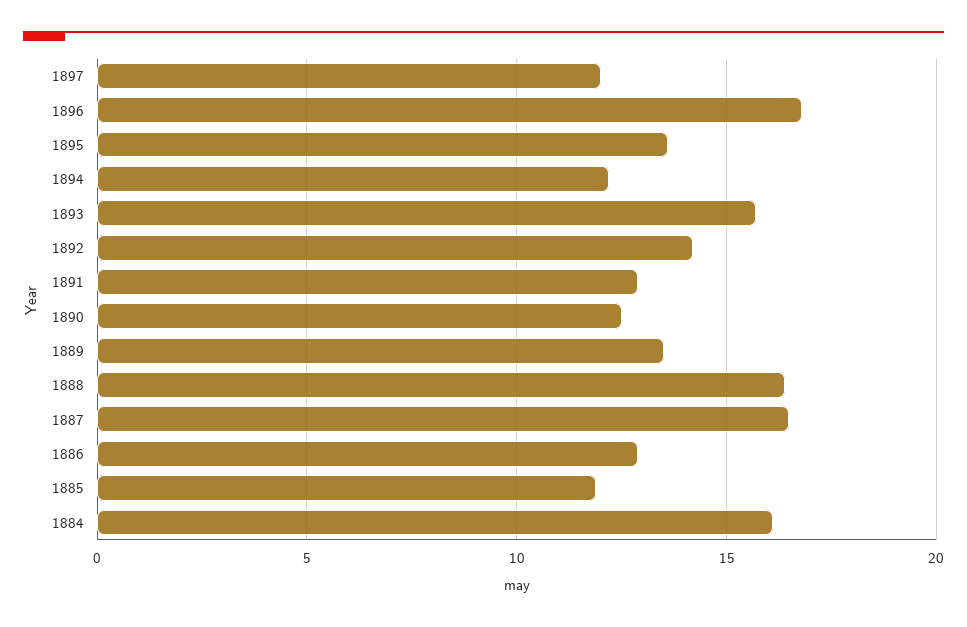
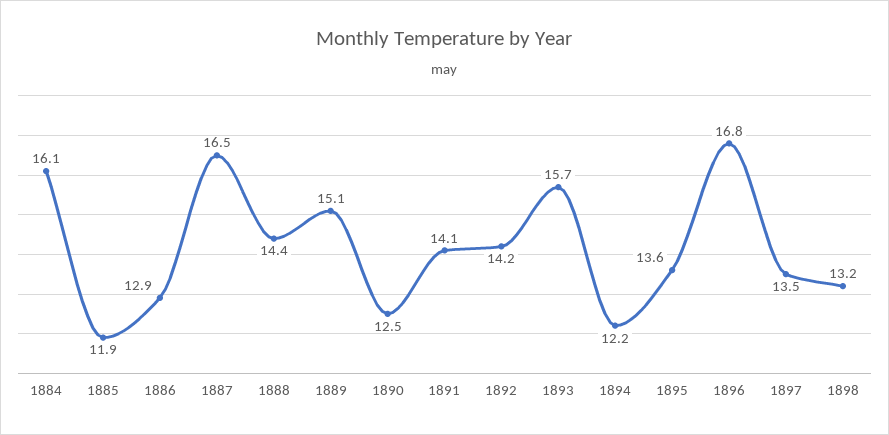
1897: 12 -> 13.5
1891: 13 -> 14.1
1889: 13.5 -> 15.1
1888: 16.5 -> 14.4
1898: none -> 13.2

